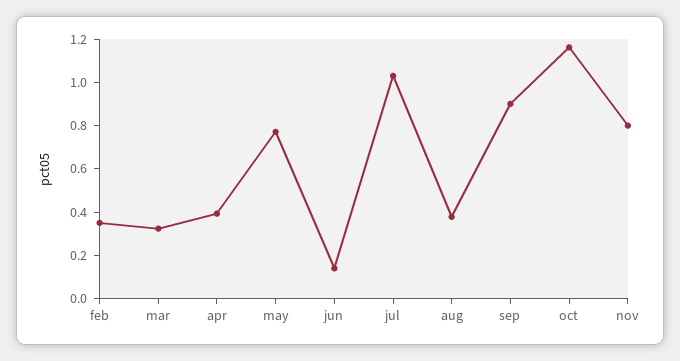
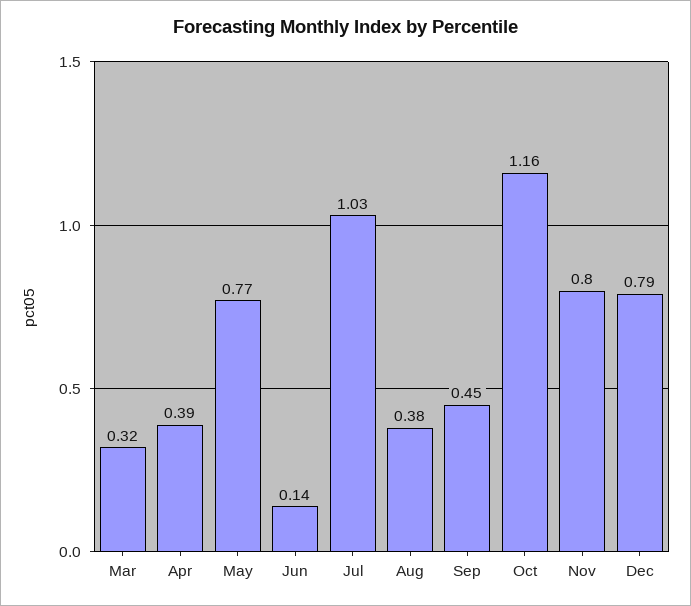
feb: 0.35 -> none
sep: 0.9 -> 0.45
Dec: none -> 0.79

